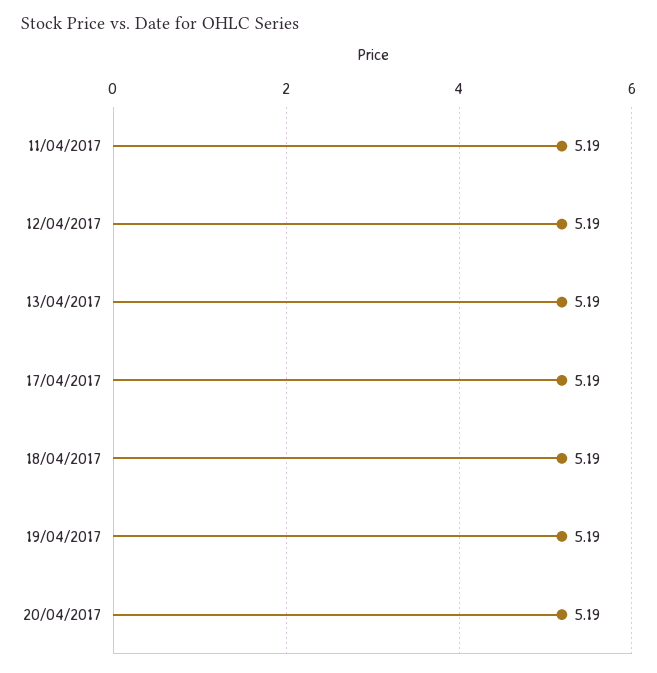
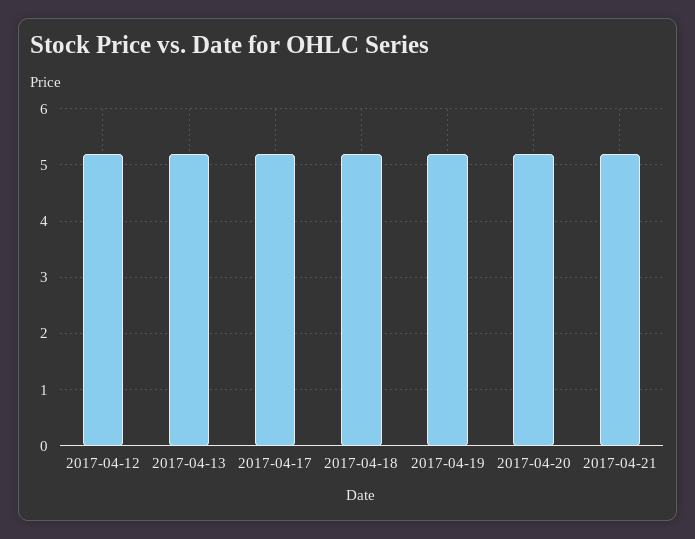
11/04/2017: 5.19 -> none
2017-04-21: none -> 5.2

